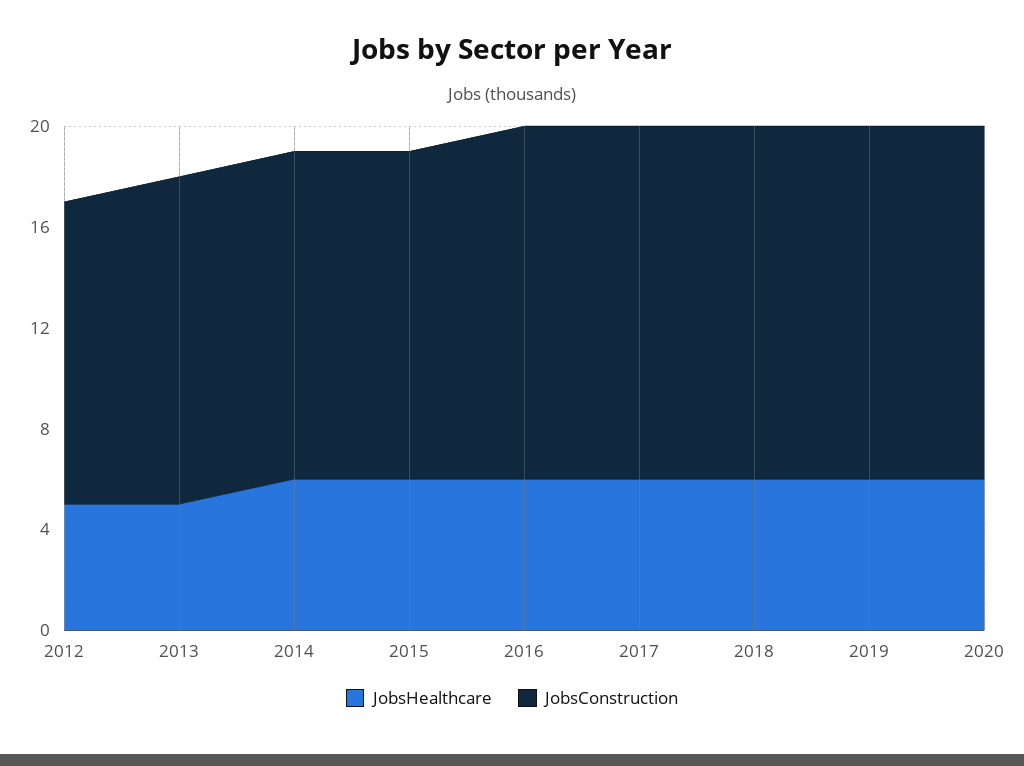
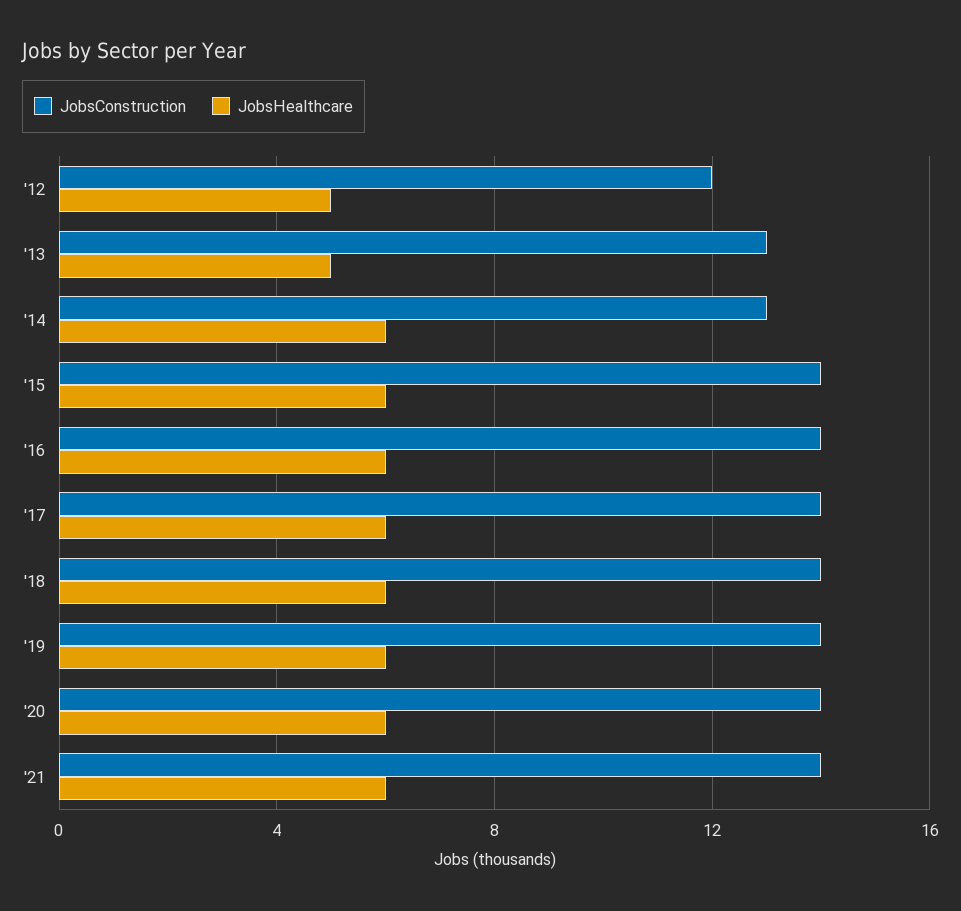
JobsConstruction, 2015: 13 -> 14
JobsConstruction, '21: none -> 14
JobsHealthcare, '21: none -> 6

